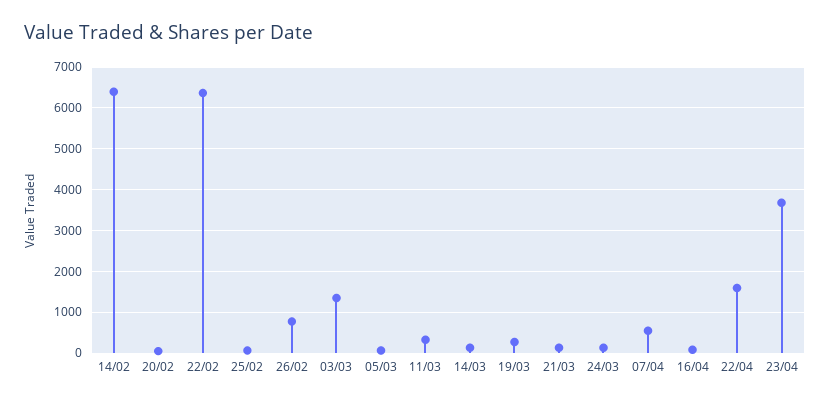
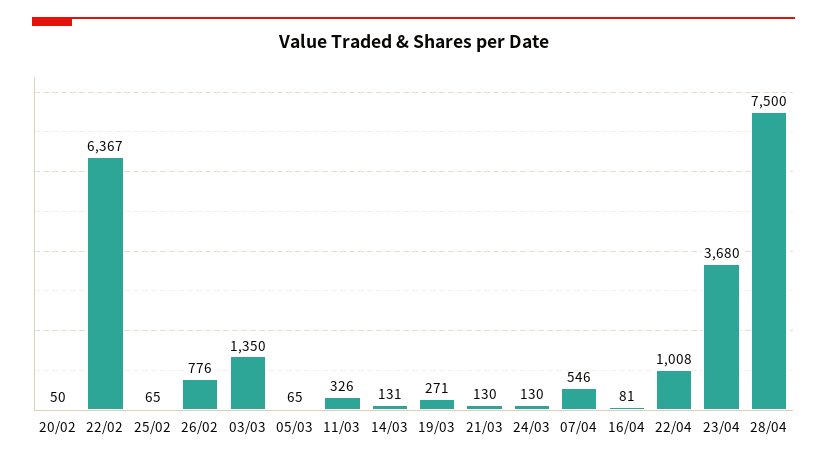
14/02: 6400 -> none
22/04: 1600 -> 1008
28/04: none -> 7500

